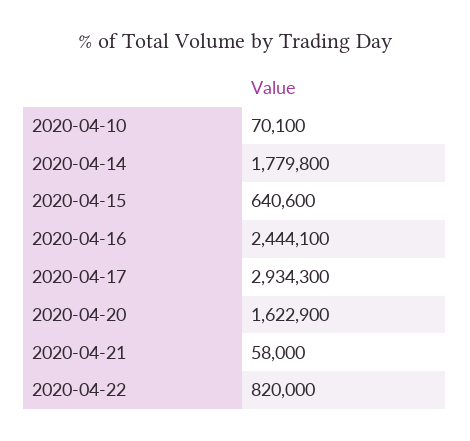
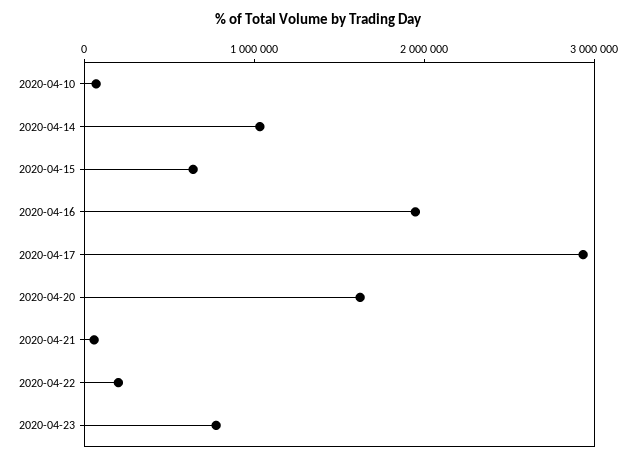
2020-04-14: 1779800 -> 1000000
2020-04-16: 2444100 -> 2000000
2020-04-22: 820000 -> 200000
2020-04-23: none -> 800000

